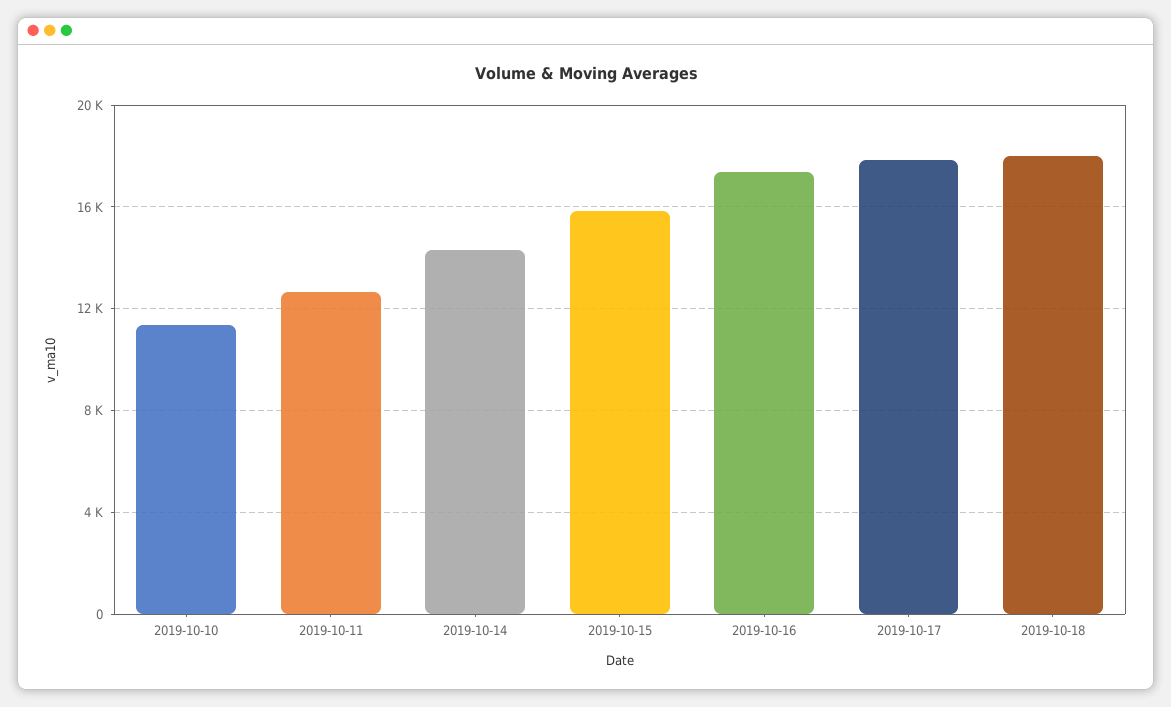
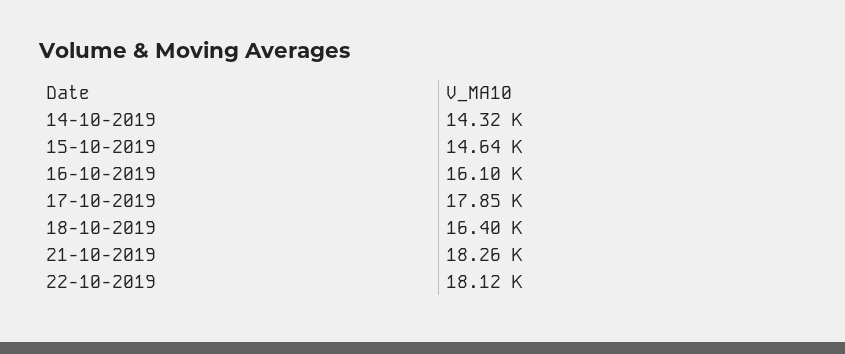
2019-10-10: 11500 -> none
2019-10-11: 12500 -> none
2019-10-15: 16000 -> 14640
2019-10-16: 17500 -> 16100
2019-10-18: 18000 -> 16400
21-10-2019: none -> 18260
22-10-2019: none -> 18120

